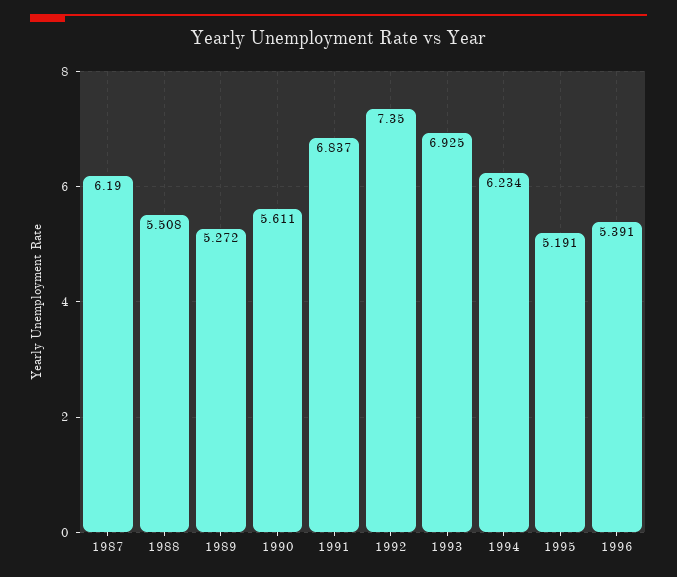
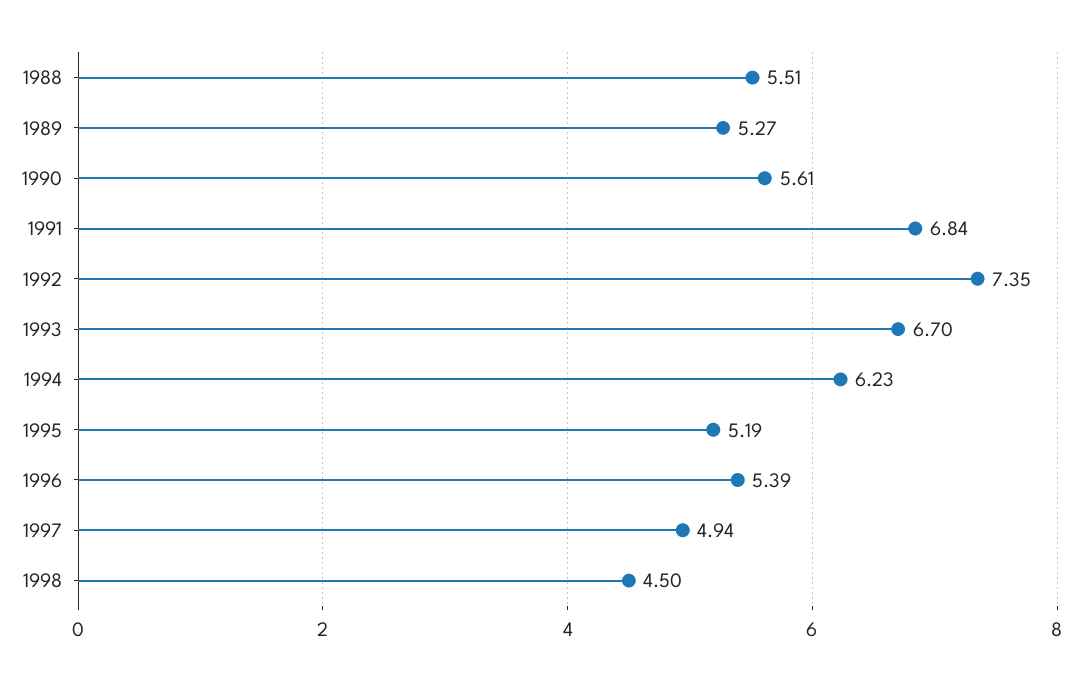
1987: 6.19 -> none
1993: 6.925 -> 6.7
1997: none -> 4.94
1998: none -> 4.5

